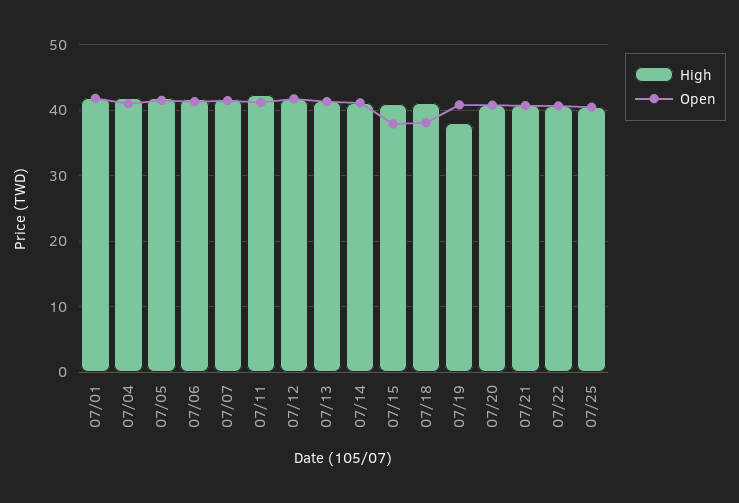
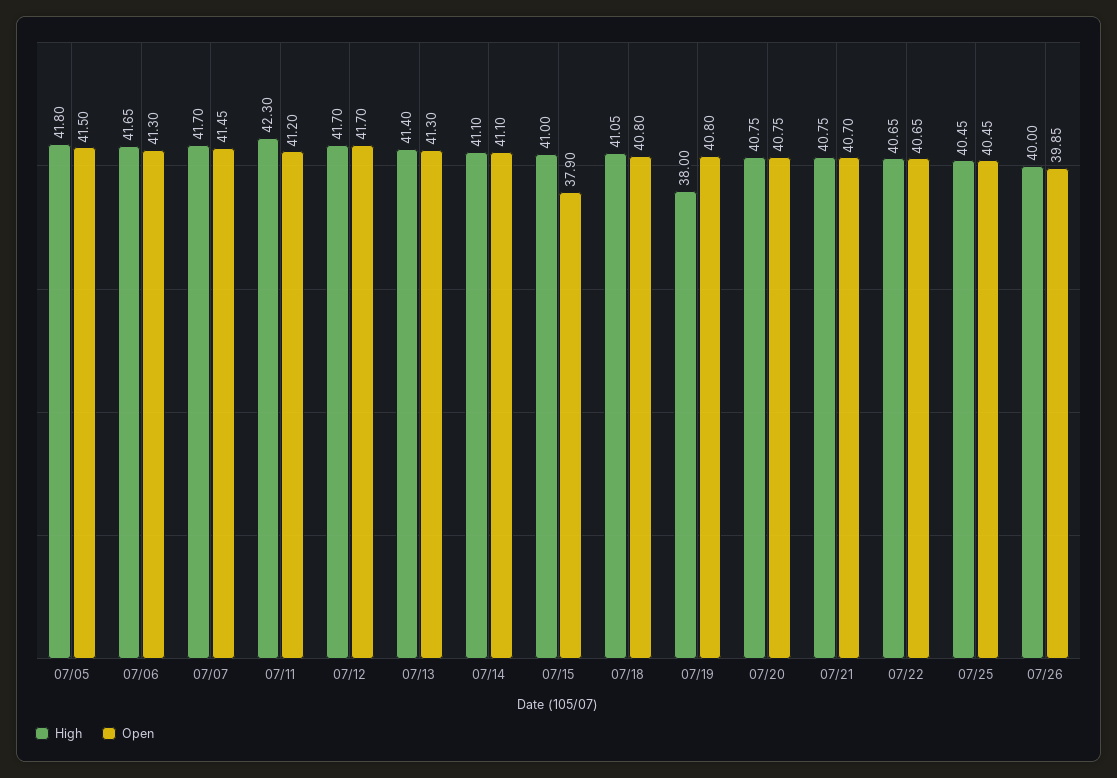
High, 07/01: 42 -> none
Open, 07/01: 42 -> none
High, 07/04: 42 -> none
Open, 07/04: 41 -> none
Open, 07/18: 38 -> 40.8
High, 07/26: none -> 40
Open, 07/26: none -> 39.85

